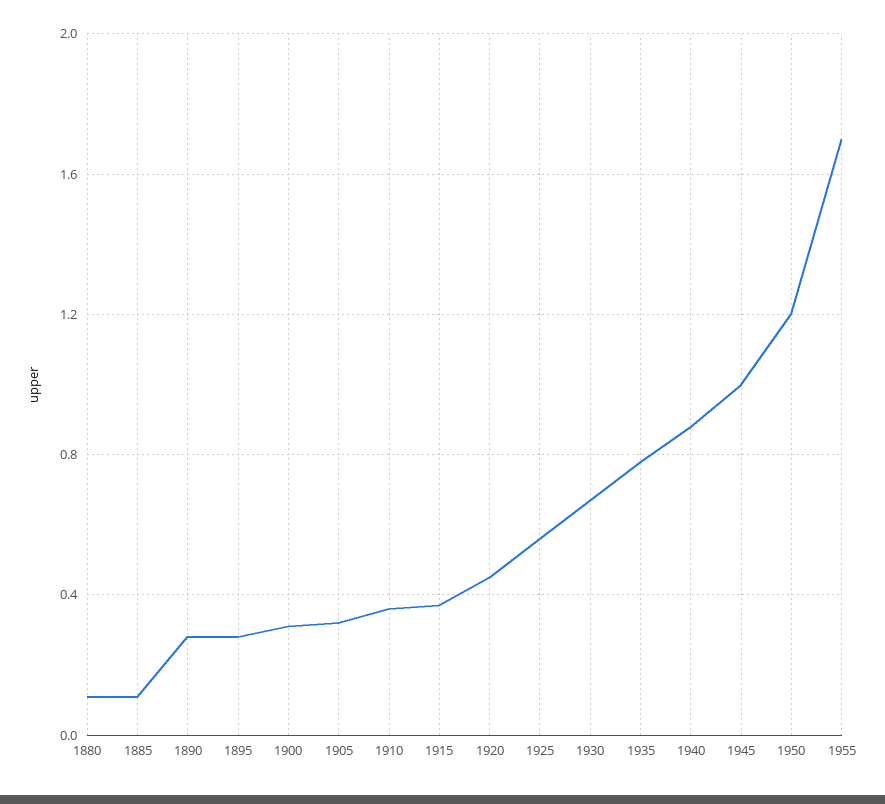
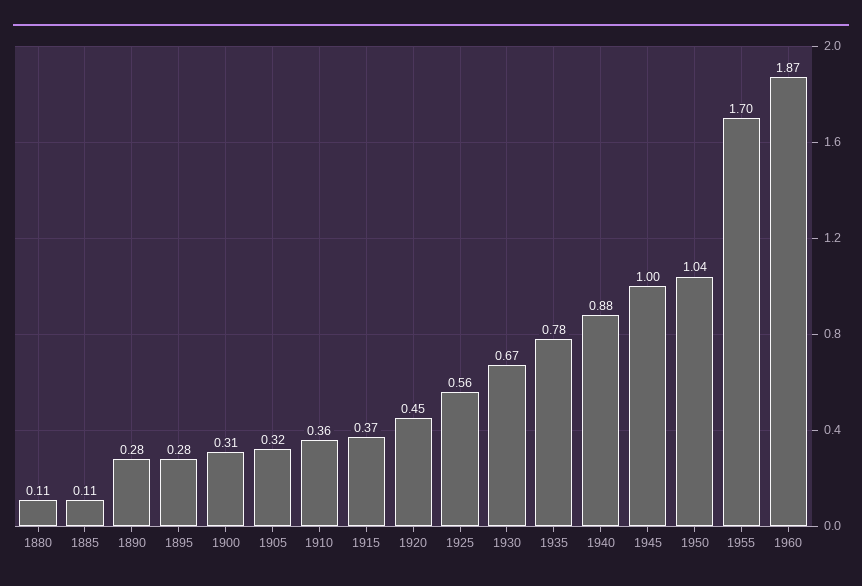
1950: 1.2 -> 1.04
1960: none -> 1.87

